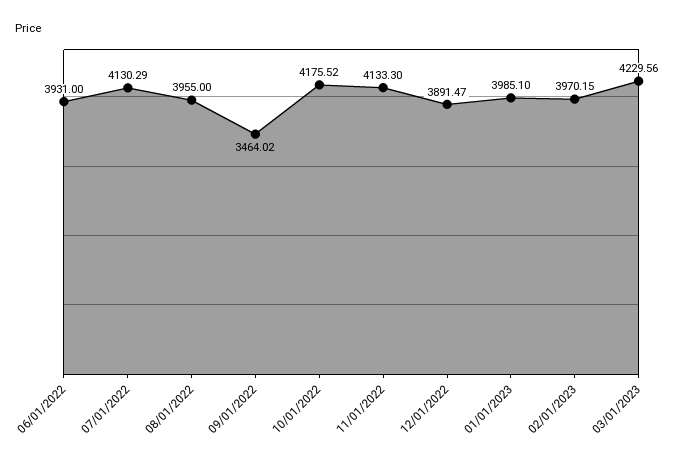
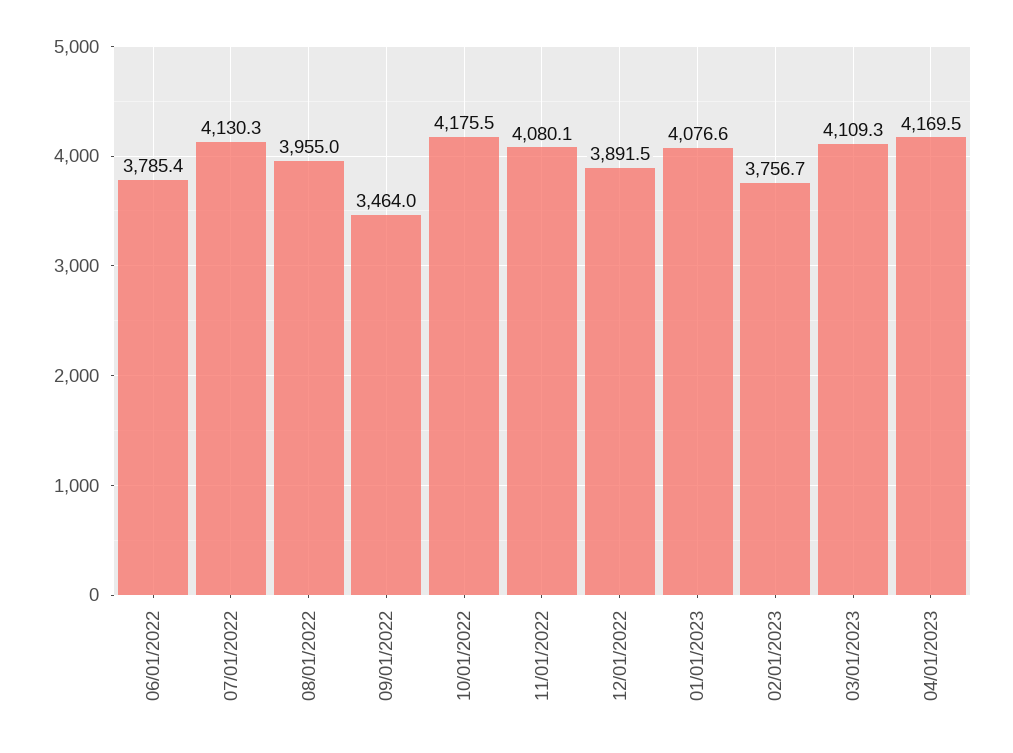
06/01/2022: 3931 -> 3785.4
11/01/2022: 4133.3 -> 4080.1
01/01/2023: 3985.1 -> 4076.6
02/01/2023: 3970.15 -> 3756.7
03/01/2023: 4229.56 -> 4109.3
04/01/2023: none -> 4169.5

